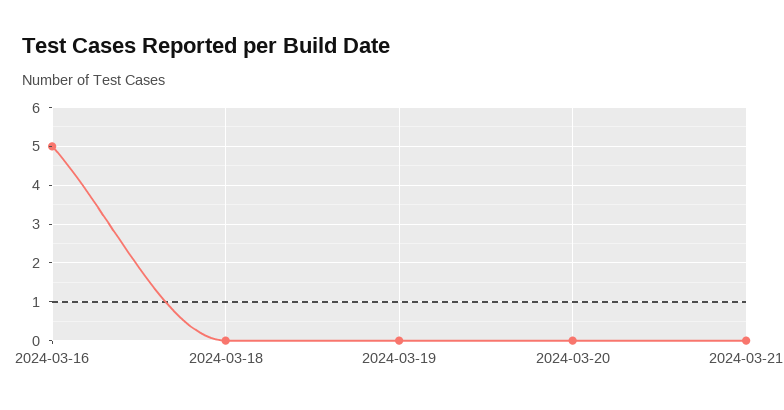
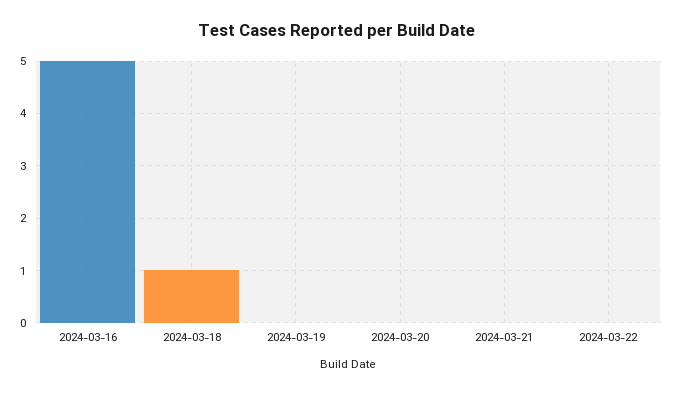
2024-03-18: 0 -> 1
2024-03-22: none -> 0

